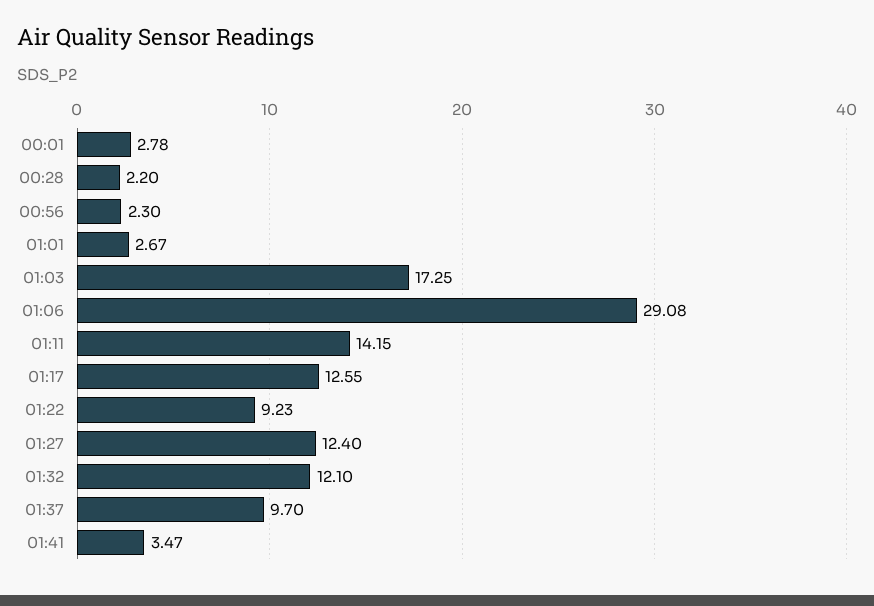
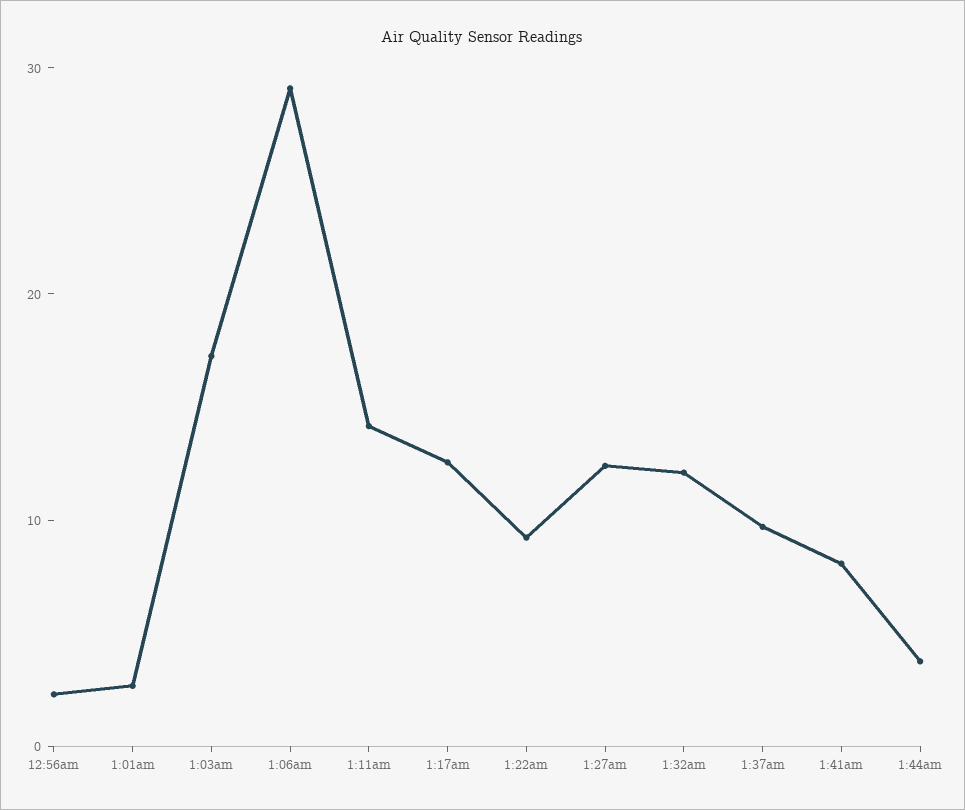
00:01: 2.78 -> none
00:28: 2.2 -> none
01:41: 3.47 -> 8
1:44am: none -> 4

